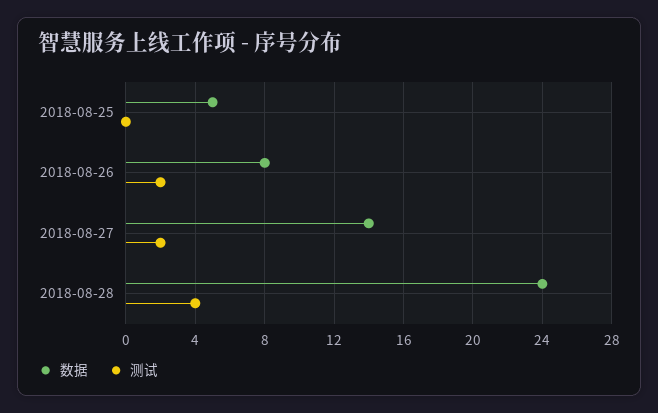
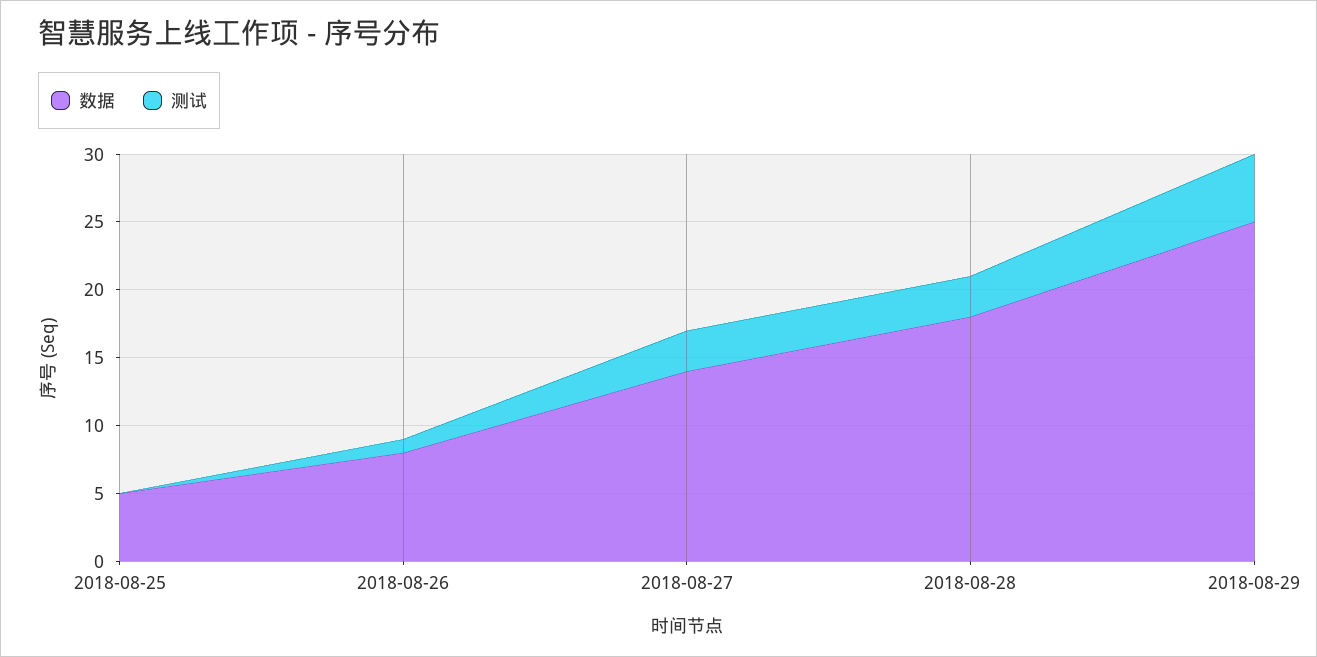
测试, 2018-08-26: 2 -> 1
测试, 2018-08-27: 2 -> 3
数据, 2018-08-28: 24 -> 18
测试, 2018-08-28: 4 -> 3
数据, 2018-08-29: none -> 25
测试, 2018-08-29: none -> 5

